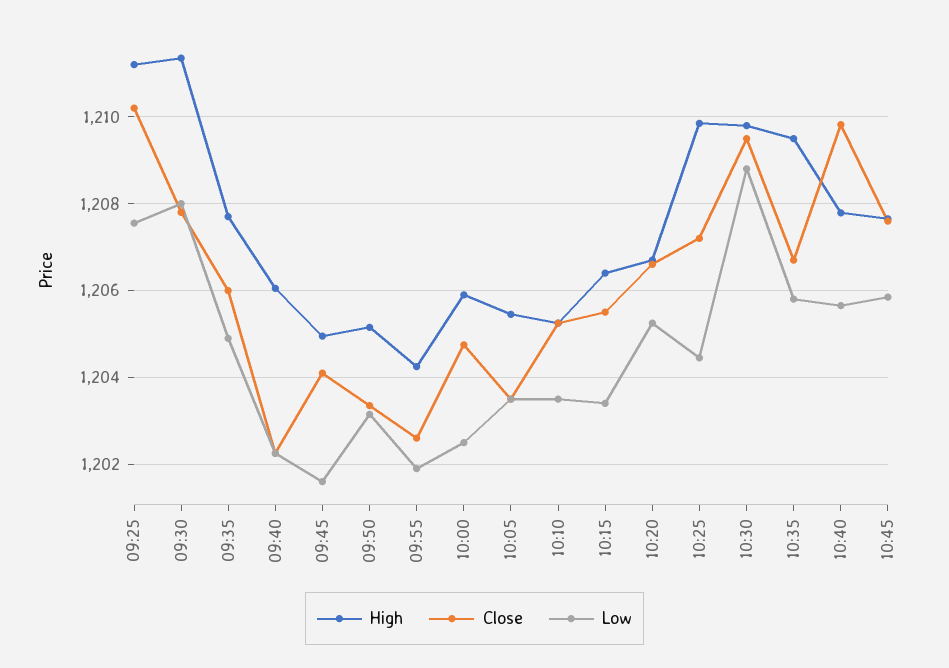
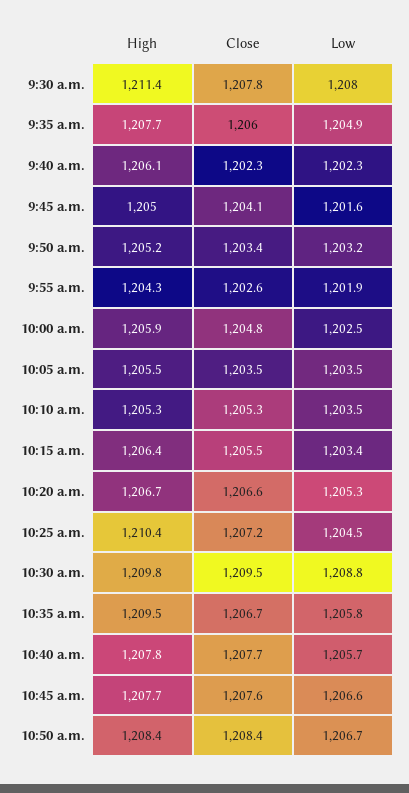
High, 09:25: 1211.2 -> none
Close, 09:25: 1210.2 -> none
Low, 09:25: 1207.6 -> none
High, 10:25: 1209.8 -> 1210.4
Close, 10:40: 1209.8 -> 1207.7
Low, 10:45: 1205.8 -> 1206.6
High, 10:50 a.m.: none -> 1208.4
Close, 10:50 a.m.: none -> 1208.4
Low, 10:50 a.m.: none -> 1206.7

